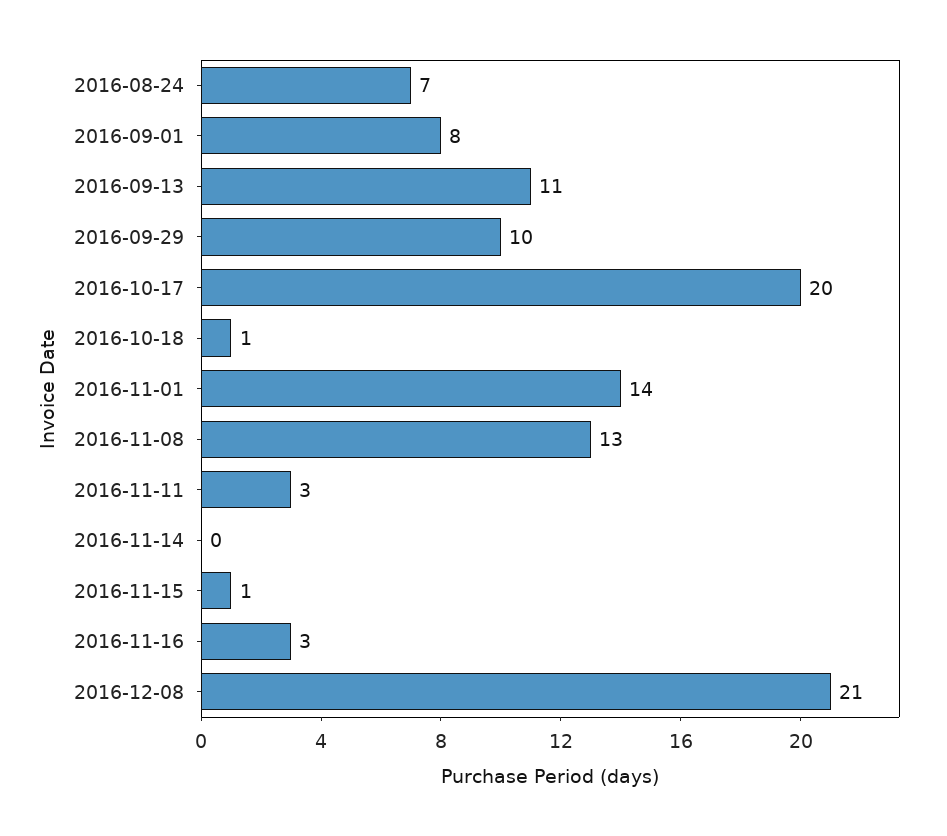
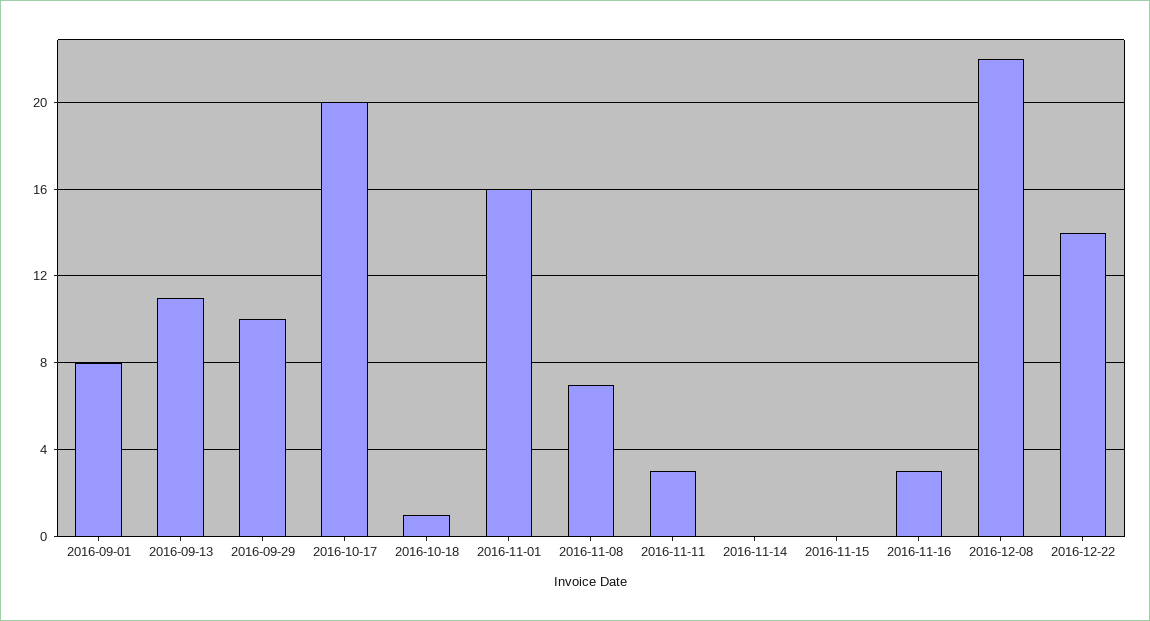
2016-08-24: 7 -> none
2016-11-01: 14 -> 16
2016-11-08: 13 -> 7
2016-11-15: 1 -> 0
2016-12-08: 21 -> 22
2016-12-22: none -> 14

